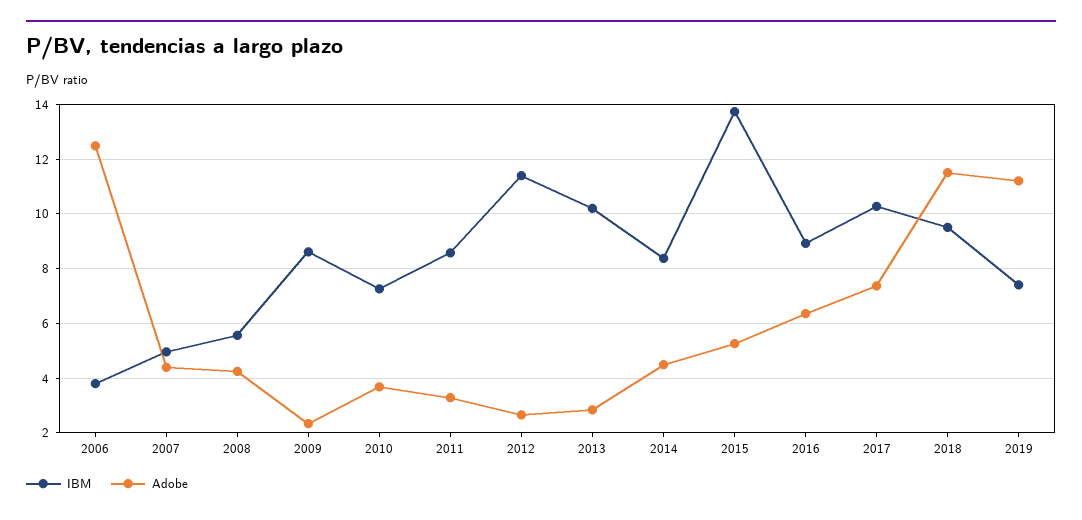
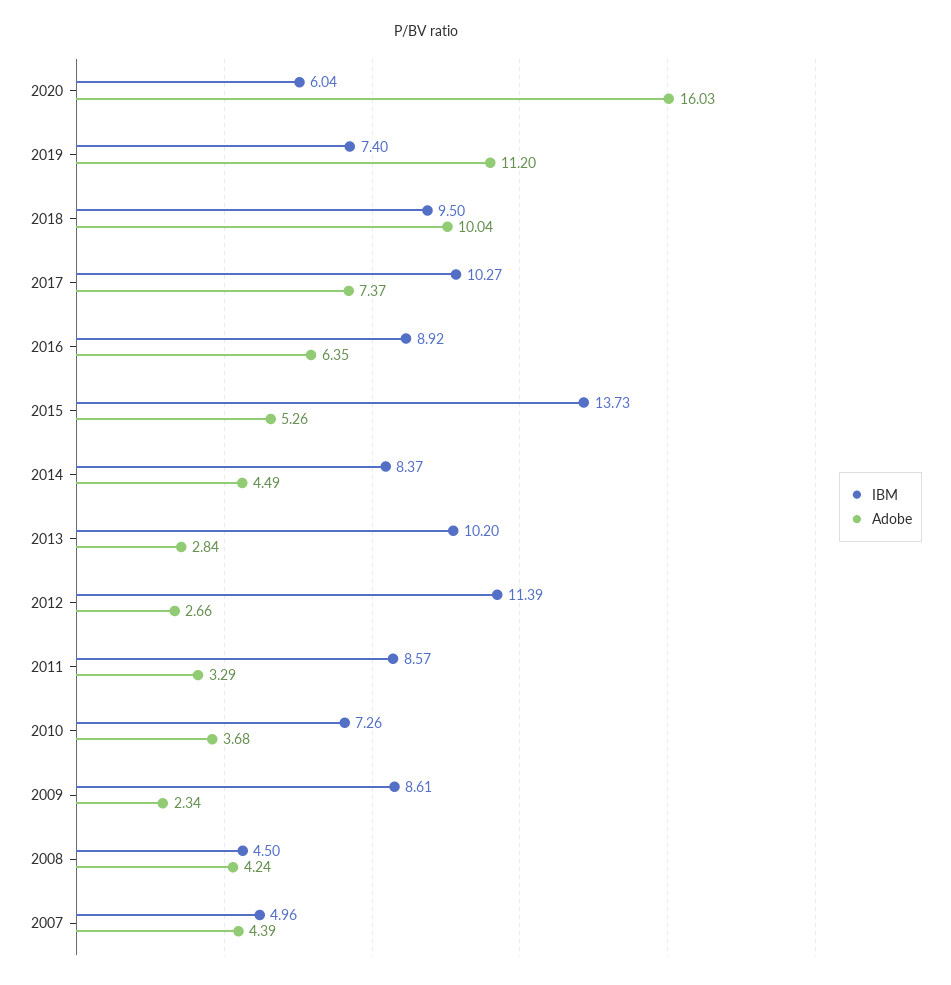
IBM, 2006: 3.75 -> none
Adobe, 2006: 12.5 -> none
IBM, 2008: 5.5 -> 4.5
Adobe, 2018: 11.5 -> 10.04
IBM, 2020: none -> 6.04
Adobe, 2020: none -> 16.03

